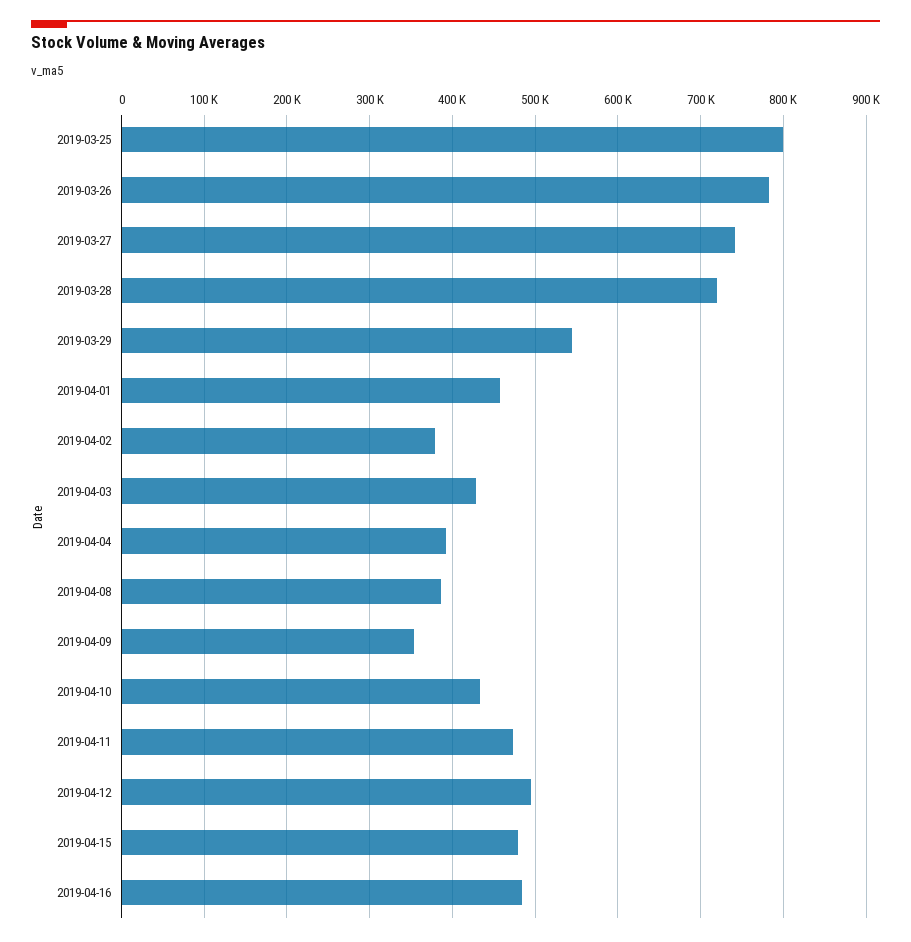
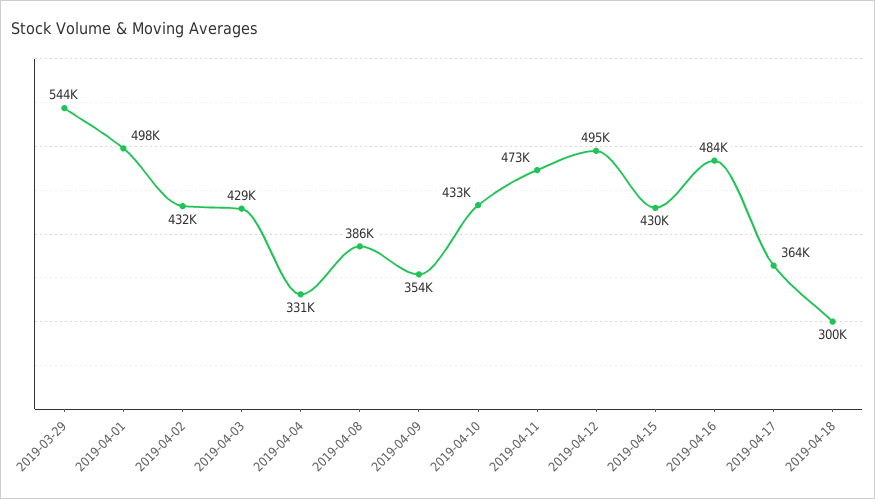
2019-03-25: 800000 -> none
2019-03-26: 780000 -> none
2019-03-27: 740000 -> none
2019-03-28: 720000 -> none
2019-04-01: 460000 -> 498000
2019-04-02: 380000 -> 432000
2019-04-04: 390000 -> 331000
2019-04-15: 480000 -> 430000
2019-04-17: none -> 364000
2019-04-18: none -> 300000

